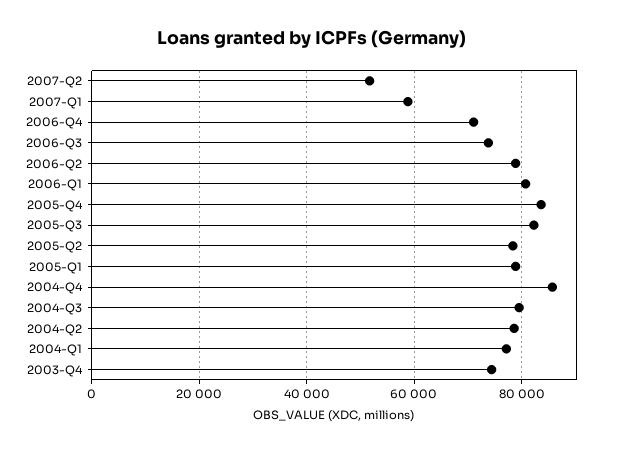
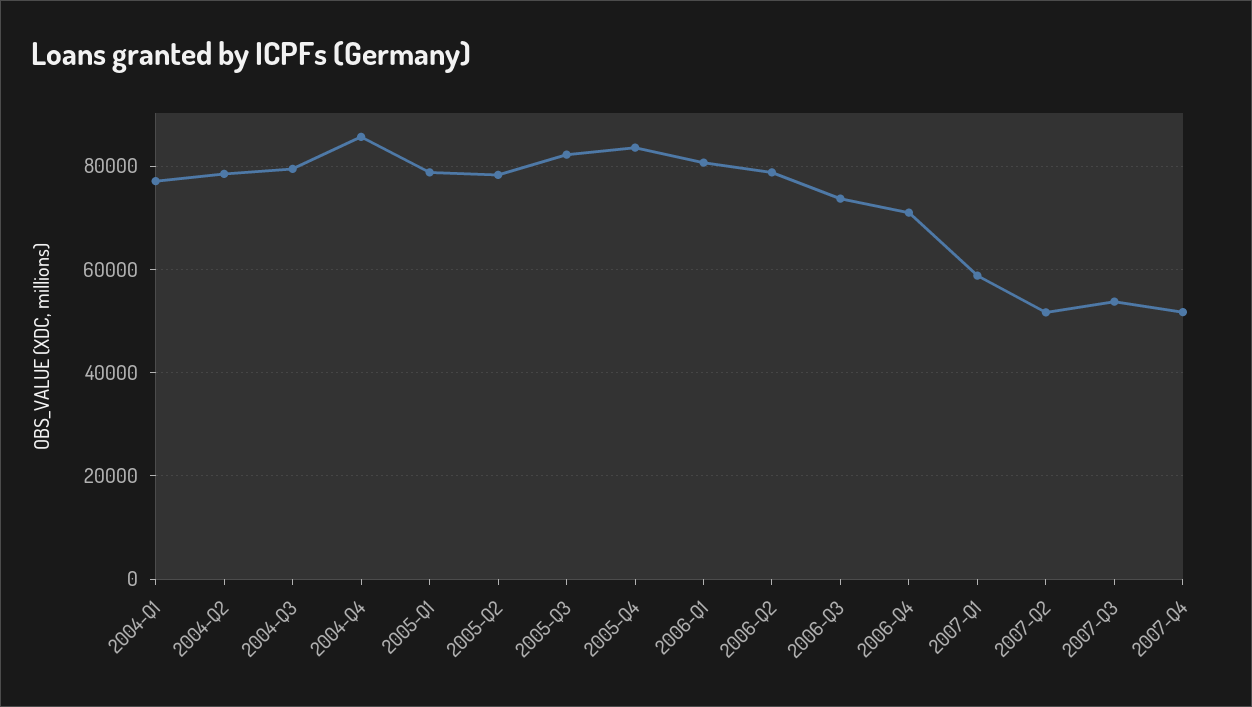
2003-Q4: 74000 -> none
2007-Q3: none -> 54000
2007-Q4: none -> 52000

